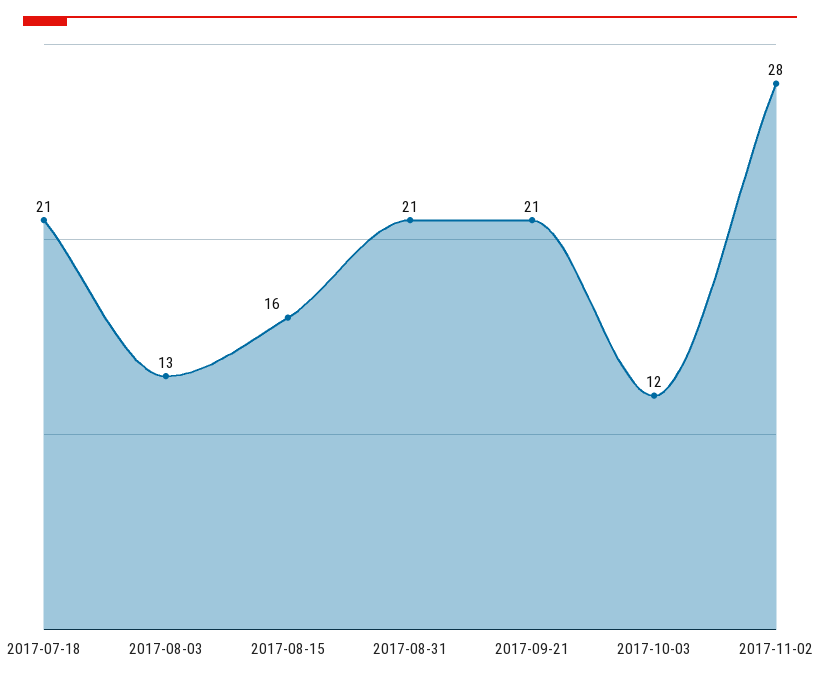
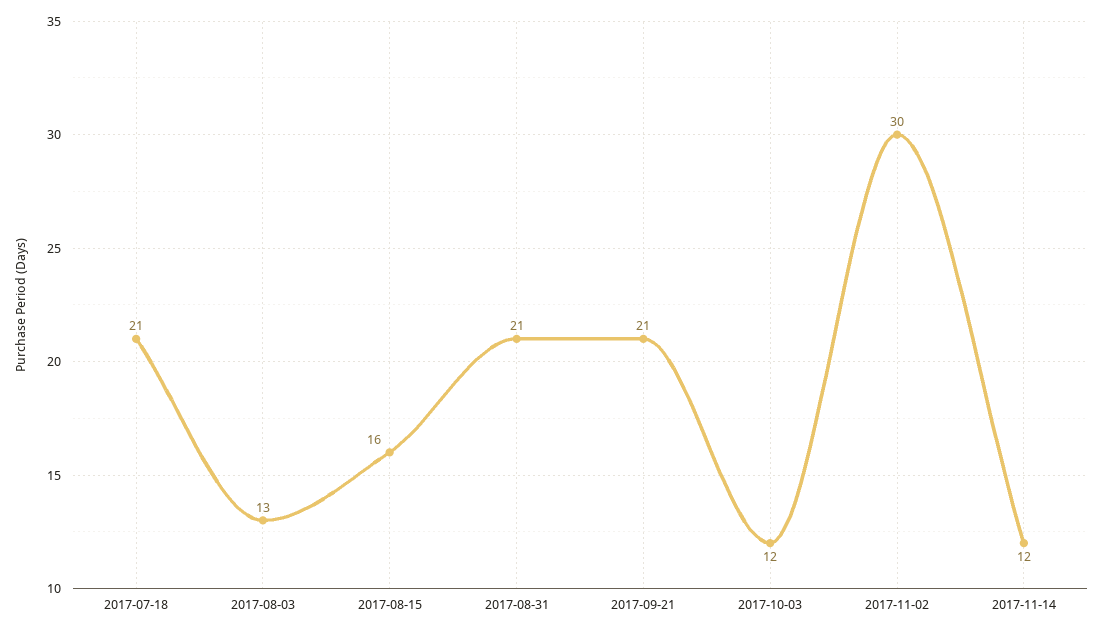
2017-11-02: 28 -> 30
2017-11-14: none -> 12

